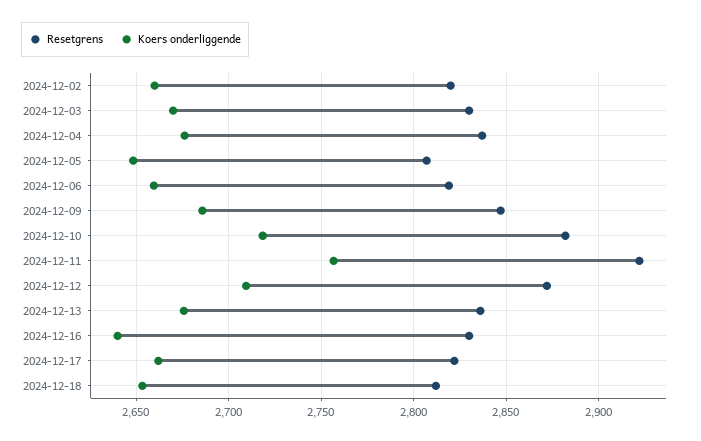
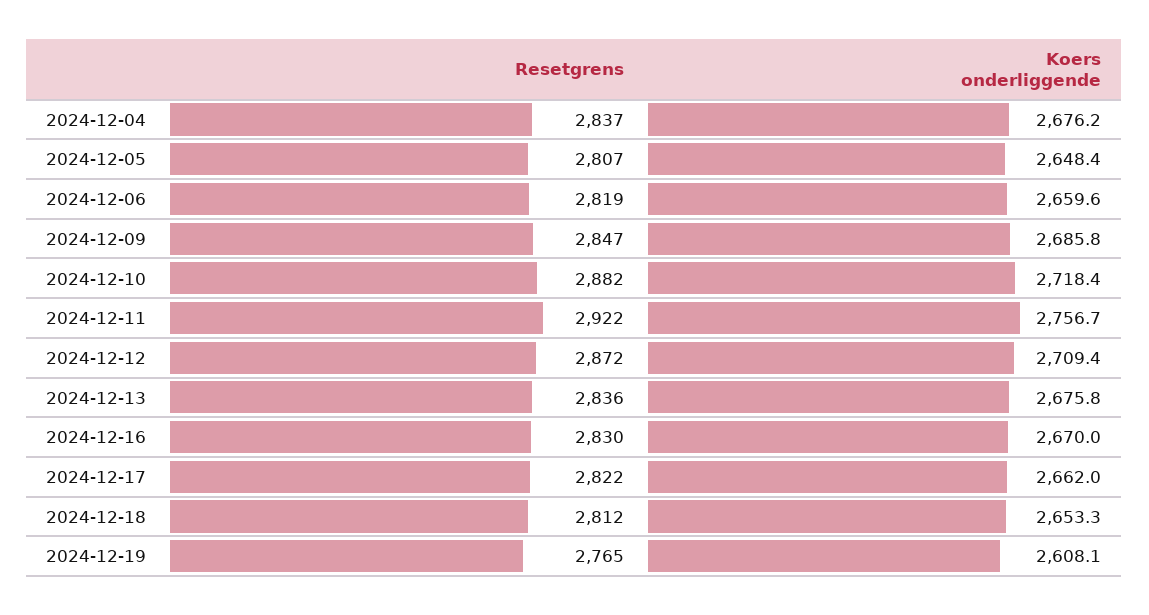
Resetgrens, 2024-12-02: 2820 -> none
Koers onderliggende, 2024-12-02: 2660 -> none
Resetgrens, 2024-12-03: 2830 -> none
Koers onderliggende, 2024-12-03: 2670 -> none
Koers onderliggende, 2024-12-16: 2640 -> 2670
Resetgrens, 2024-12-19: none -> 2765
Koers onderliggende, 2024-12-19: none -> 2608.1

